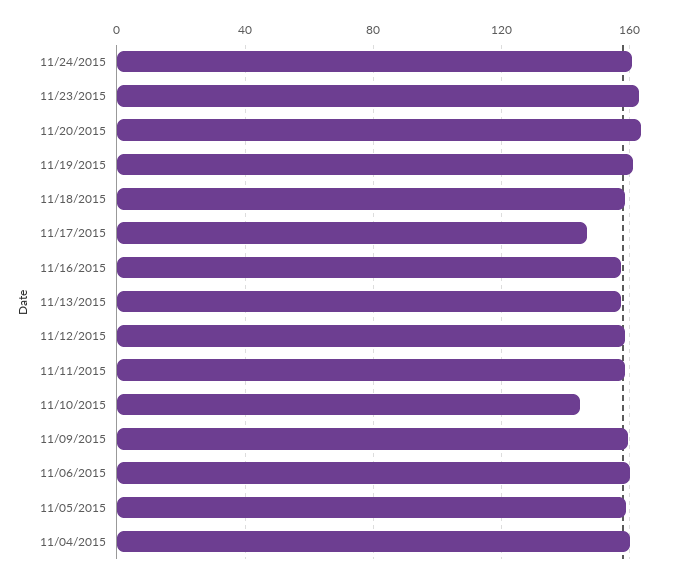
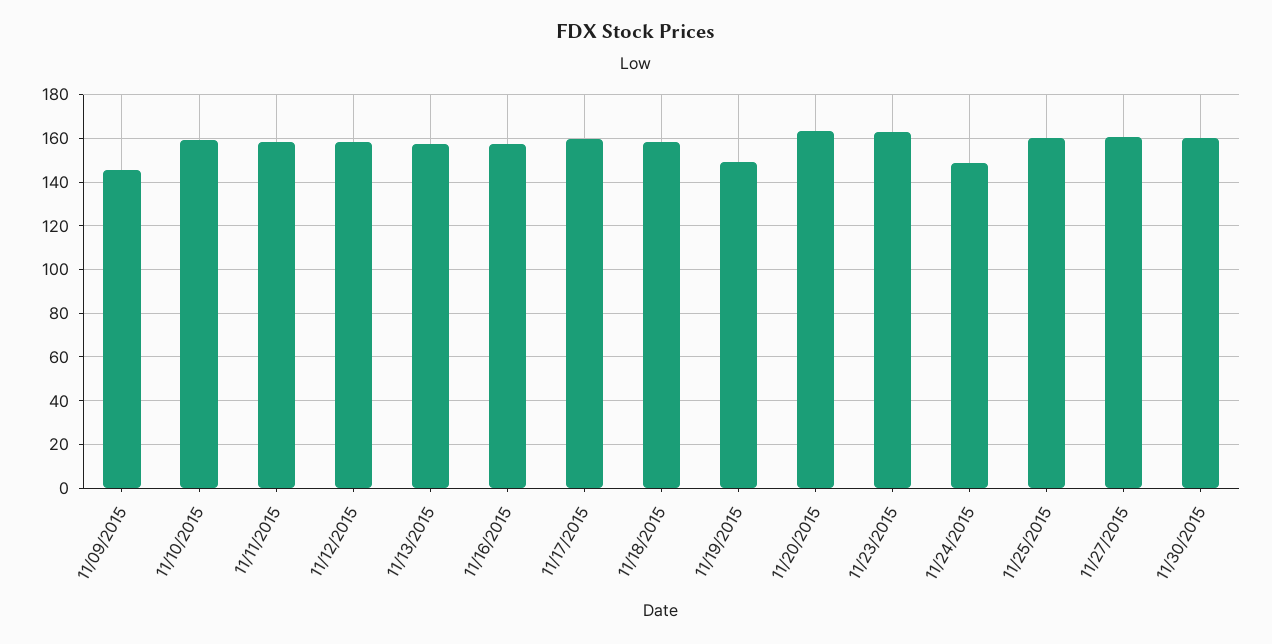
11/24/2015: 160 -> 150
11/19/2015: 160 -> 150
11/17/2015: 145 -> 160
11/10/2015: 145 -> 160
11/09/2015: 160 -> 145
11/06/2015: 160 -> none
11/05/2015: 160 -> none
11/04/2015: 160 -> none
11/25/2015: none -> 160
11/27/2015: none -> 160
11/30/2015: none -> 160

